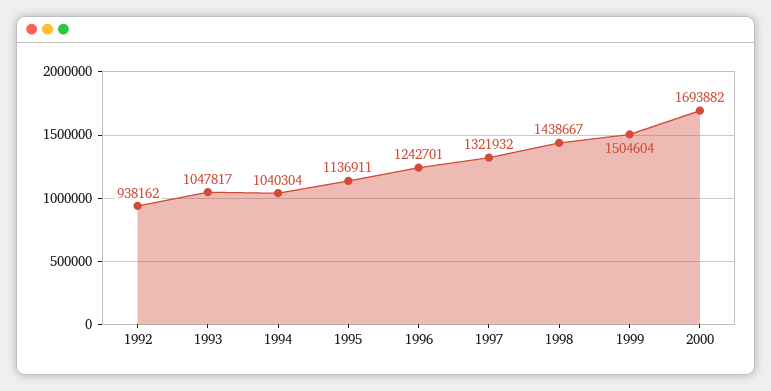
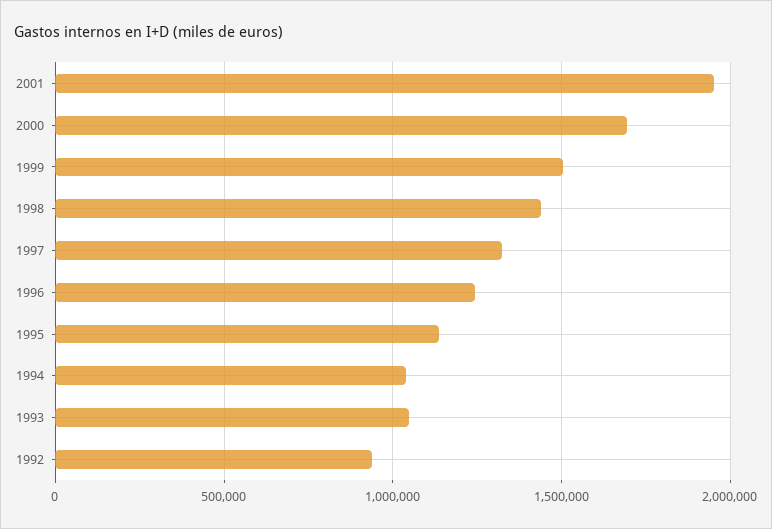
2001: none -> 1950000

